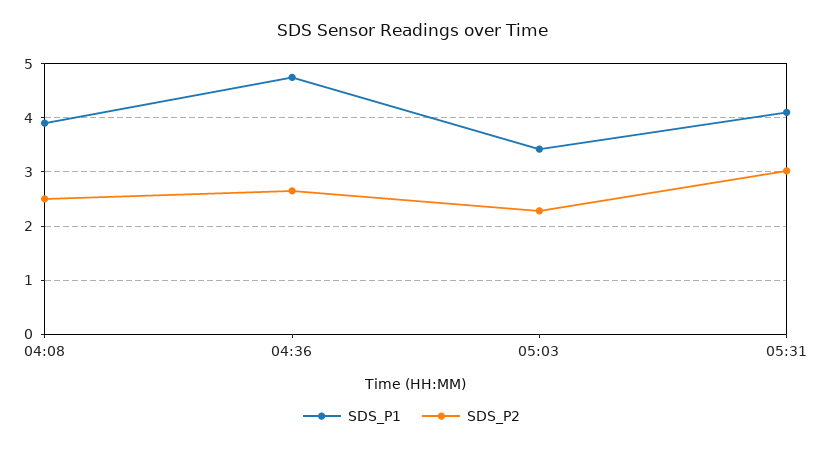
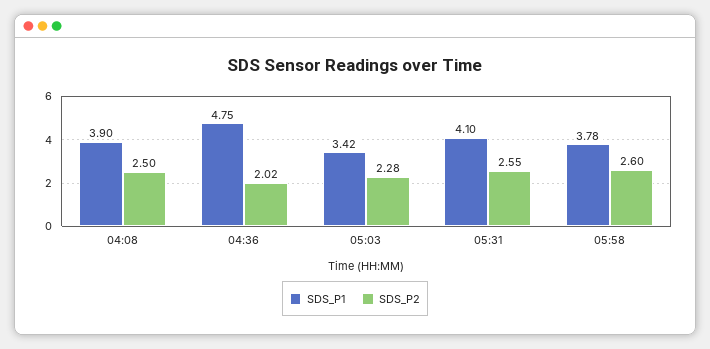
SDS_P2, 04:36: 2.6 -> 2.02
SDS_P2, 05:31: 3 -> 2.55
SDS_P1, 05:58: none -> 3.78
SDS_P2, 05:58: none -> 2.6

